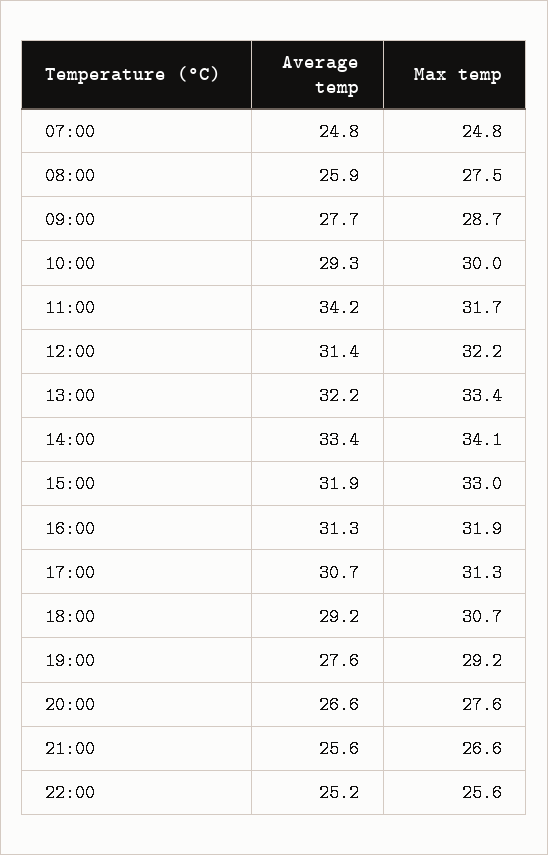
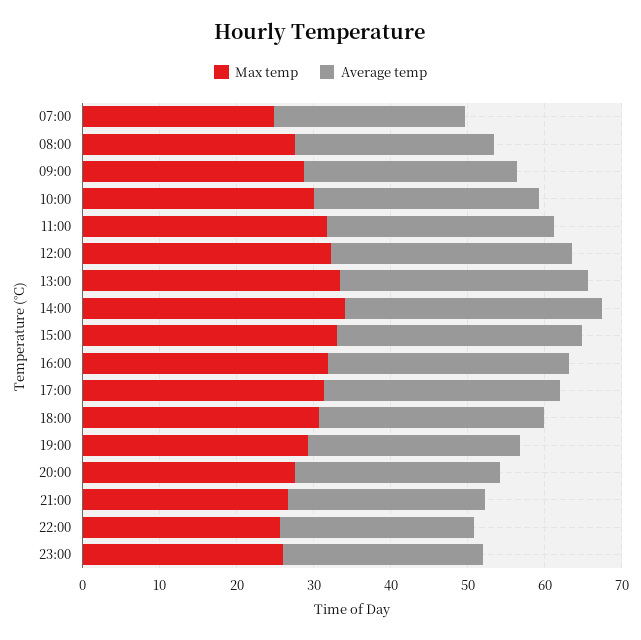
Average temp, 11:00: 34.2 -> 30
Max temp, 23:00: none -> 26
Average temp, 23:00: none -> 26

